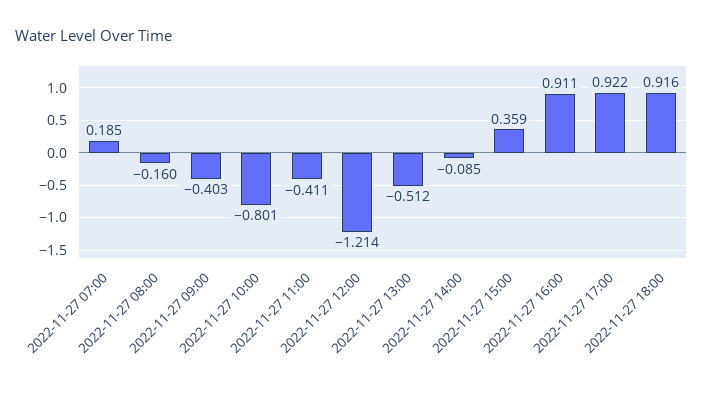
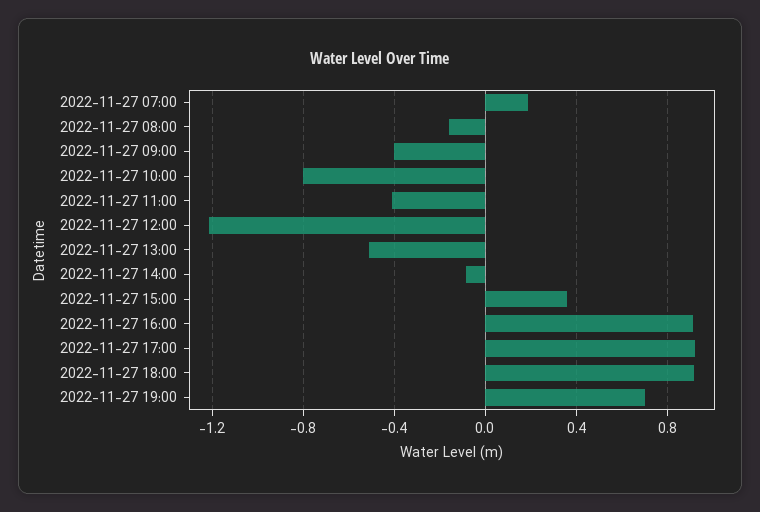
2022-11-27 19:00: none -> 0.7

